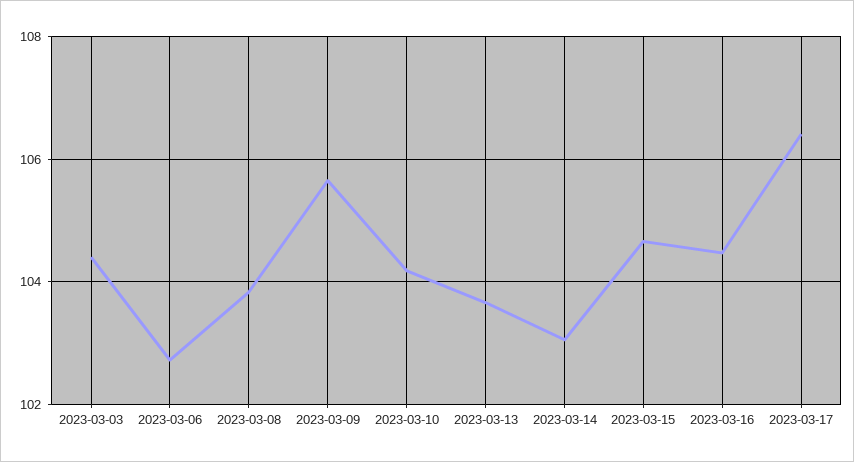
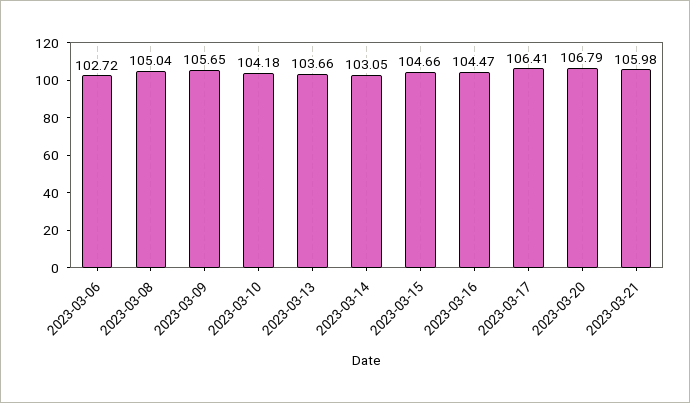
2023-03-03: 104.4 -> none
2023-03-08: 103.8 -> 105.04
2023-03-20: none -> 106.79
2023-03-21: none -> 105.98

